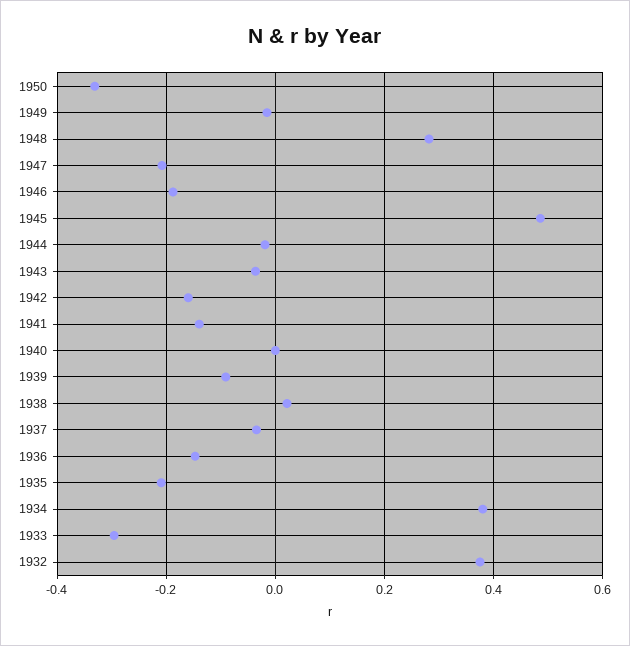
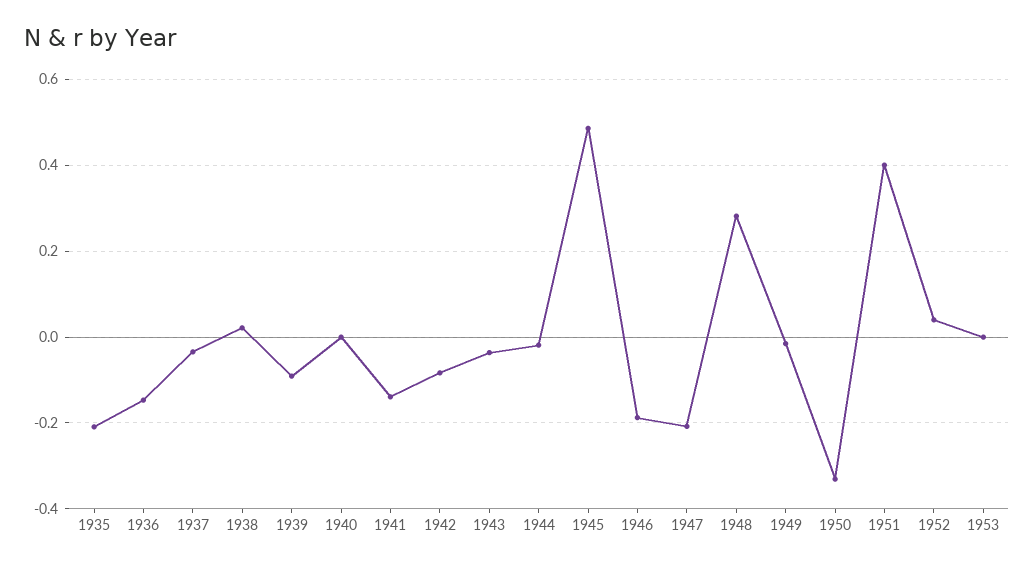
1942: -0.16 -> -0.08
1934: 0.38 -> none
1933: -0.3 -> none
1932: 0.38 -> none
1951: none -> 0.4
1952: none -> 0.04
1953: none -> 0

